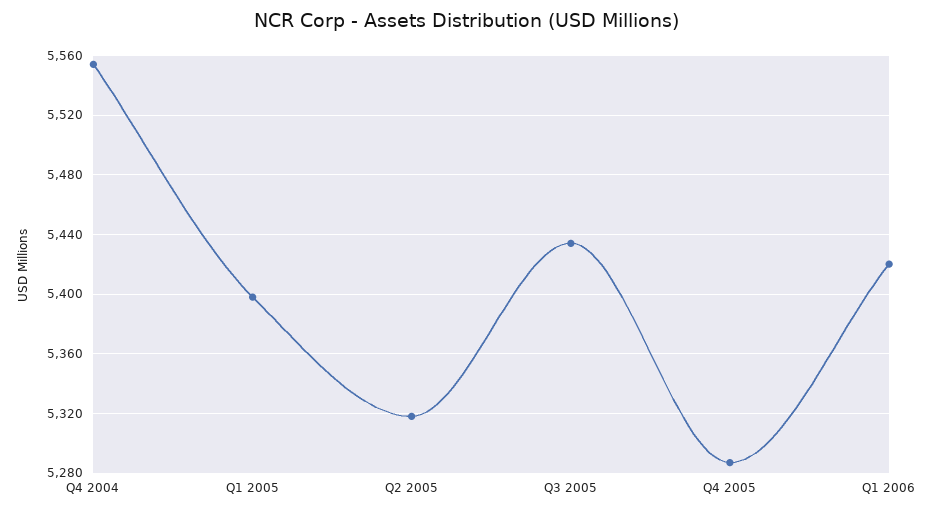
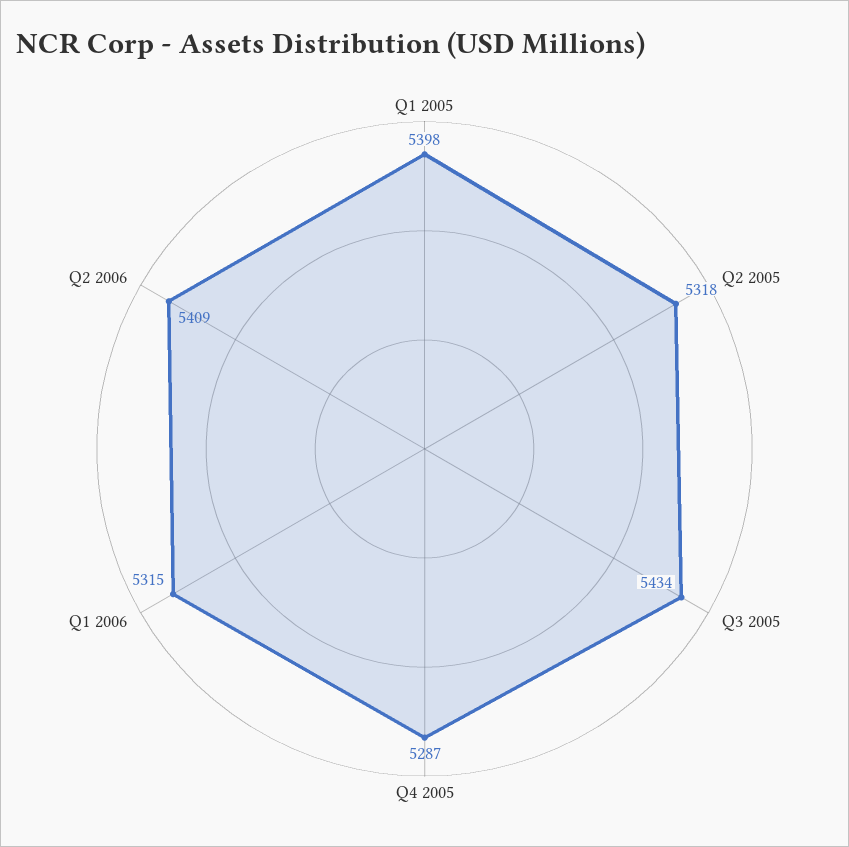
Q4 2004: 5555 -> none
Q1 2006: 5420 -> 5315
Q2 2006: none -> 5409

